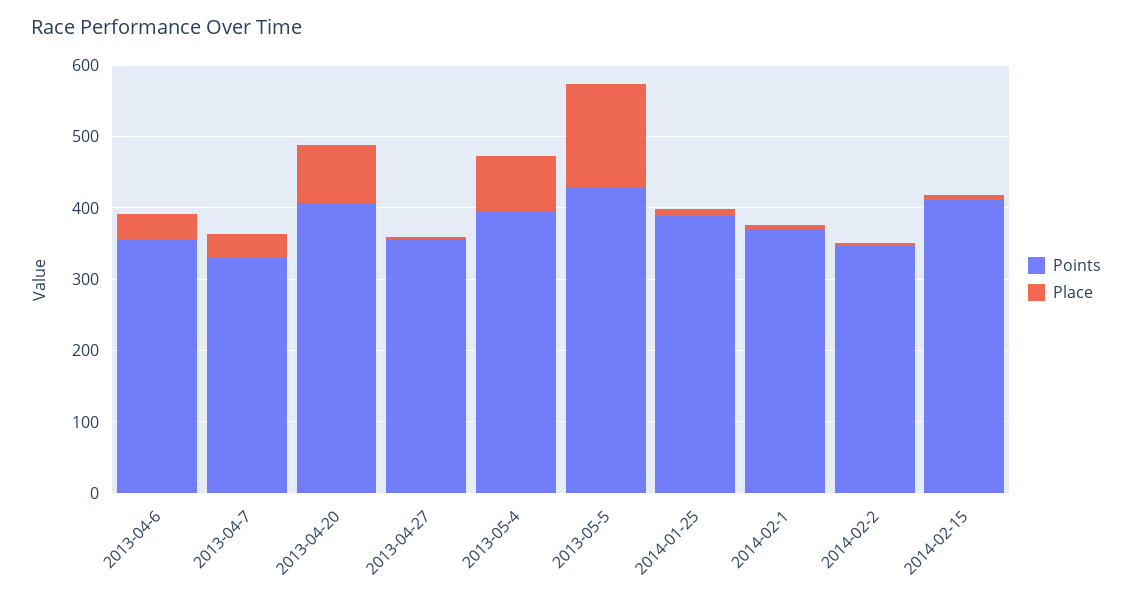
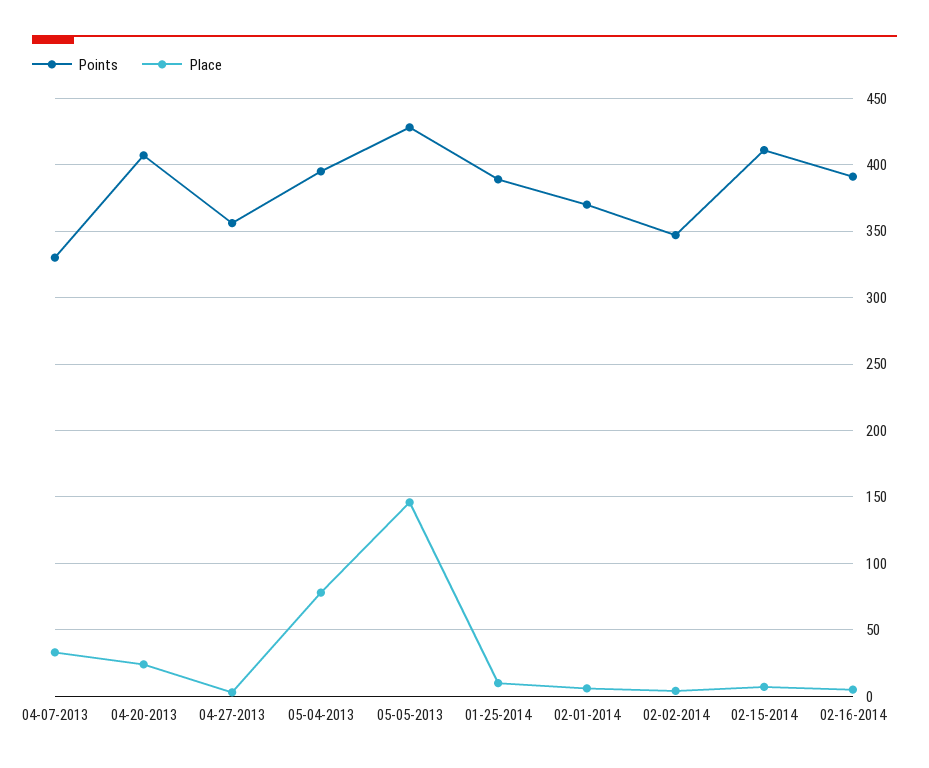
Points, 2013-04-6: 360 -> none
Place, 2013-04-6: 40 -> none
Place, 2013-04-20: 80 -> 25
Points, 02-16-2014: none -> 390
Place, 02-16-2014: none -> 5

